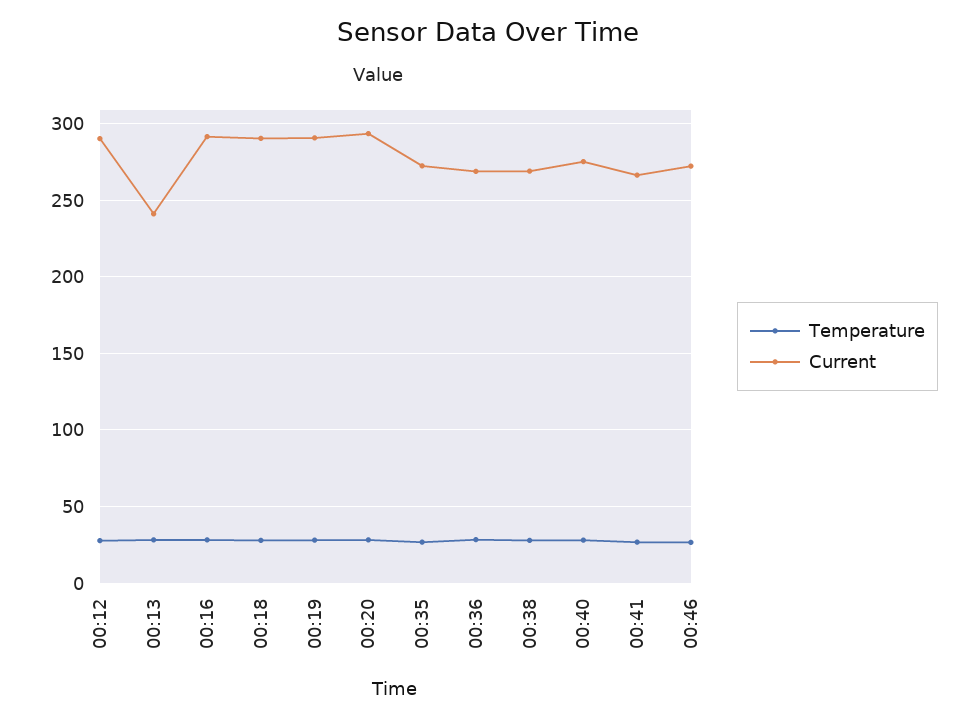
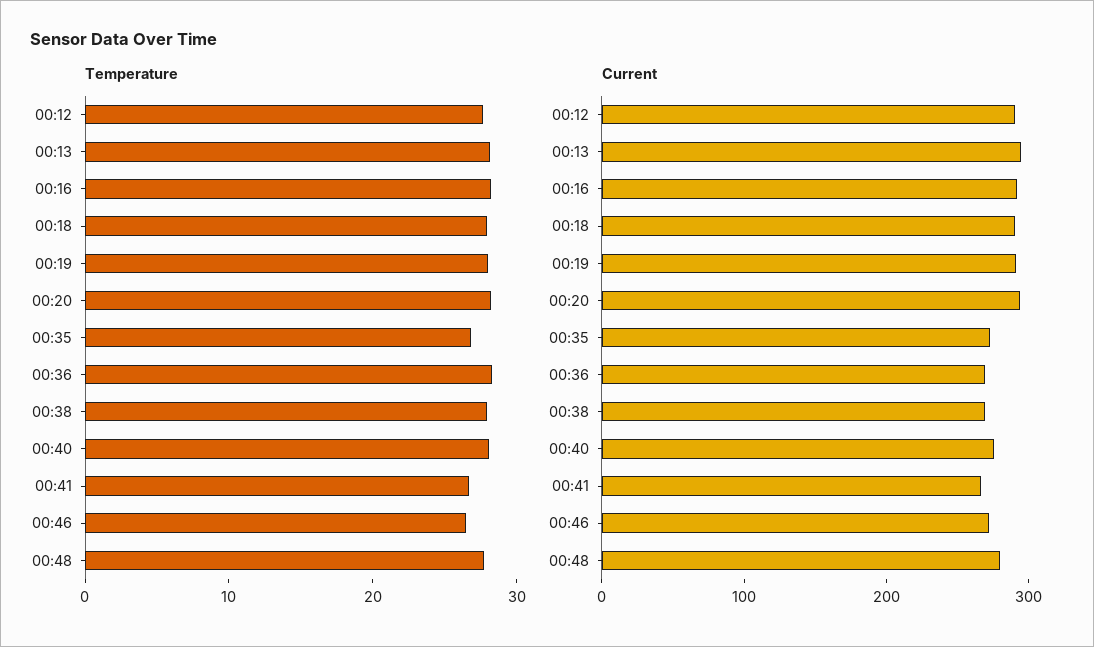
Current, 00:13: 240 -> 300
Temperature, 00:48: none -> 28
Current, 00:48: none -> 280

